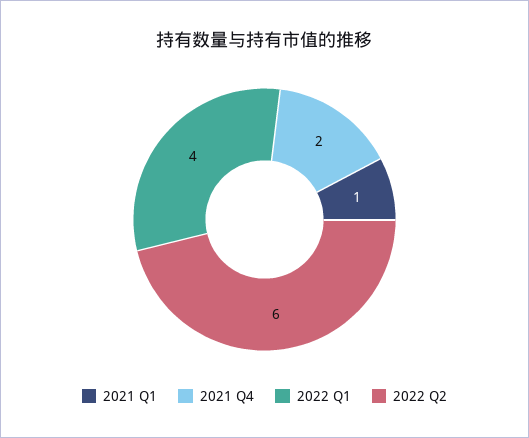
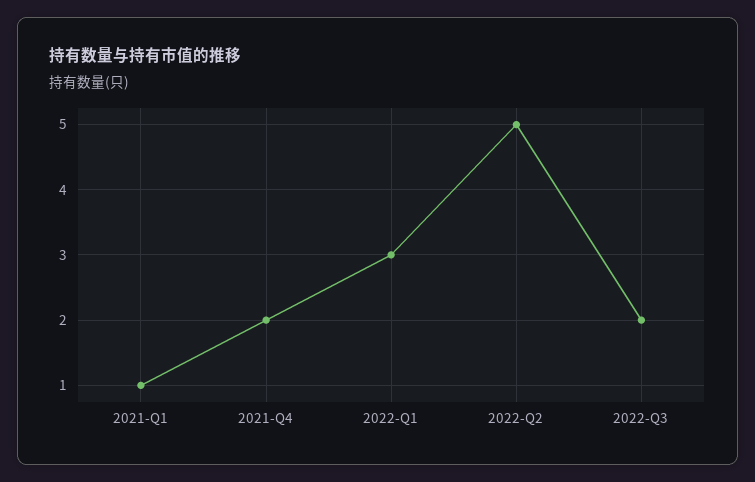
2022 Q1: 4 -> 3
2022 Q2: 6 -> 5
2022-Q3: none -> 2

